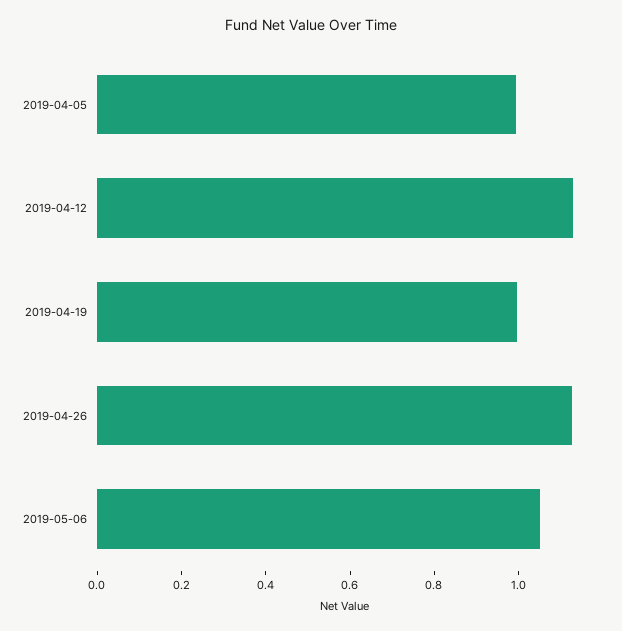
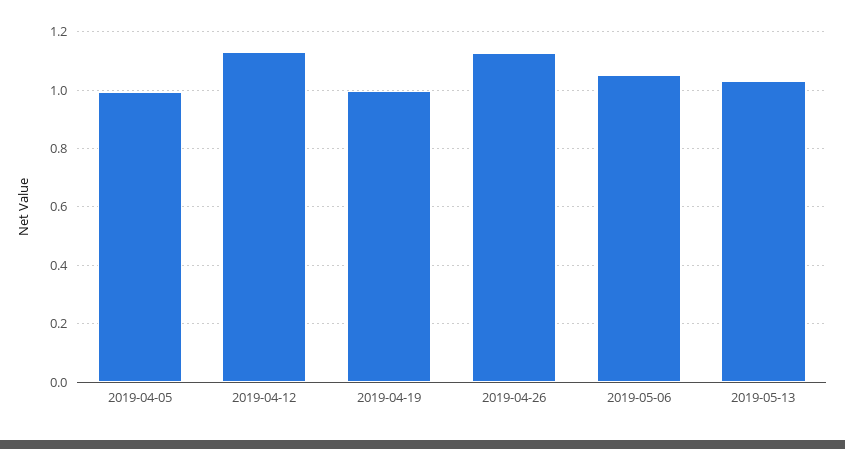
2019-05-13: none -> 1.025

